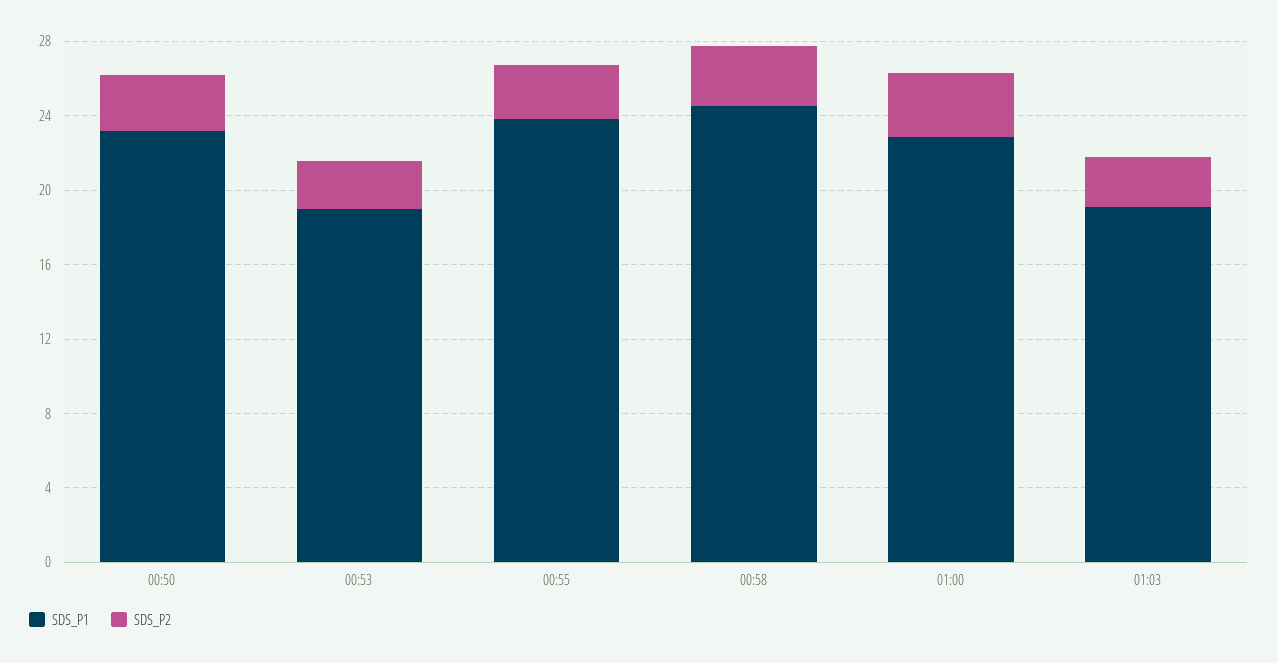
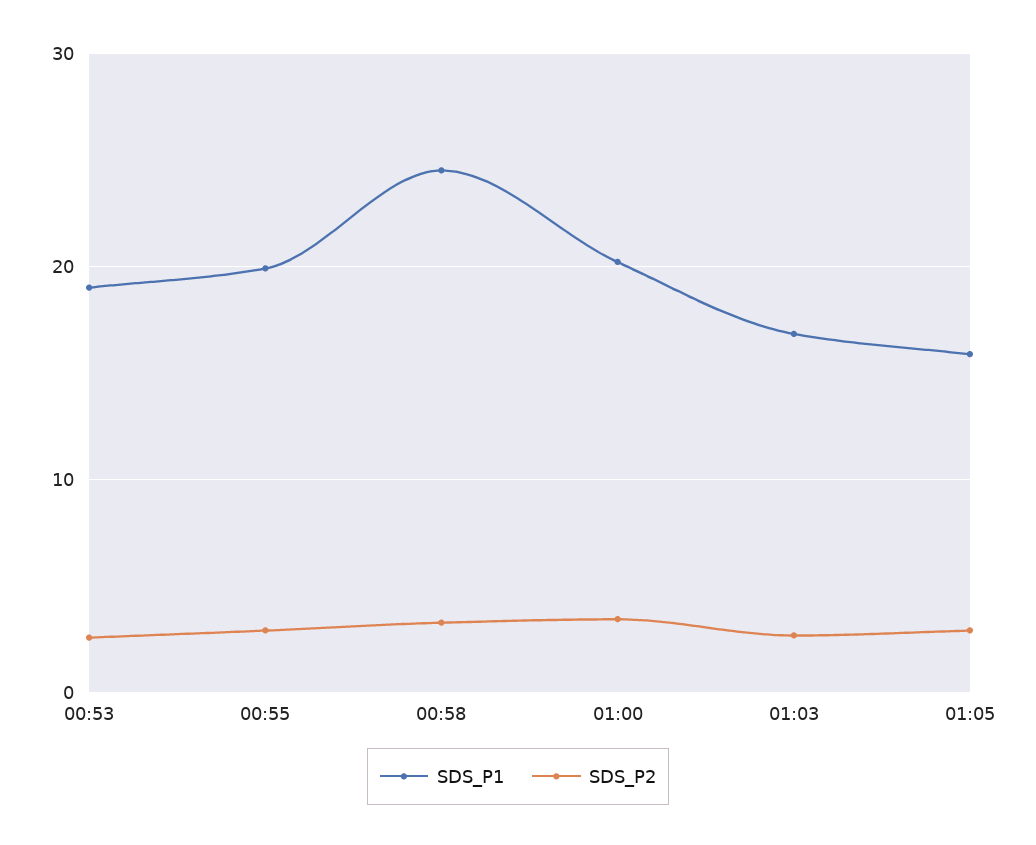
SDS_P1, 00:50: 23 -> none
SDS_P2, 00:50: 3 -> none
SDS_P1, 00:55: 24 -> 20
SDS_P1, 01:00: 23 -> 20
SDS_P1, 01:03: 19 -> 17
SDS_P1, 01:05: none -> 16
SDS_P2, 01:05: none -> 3

